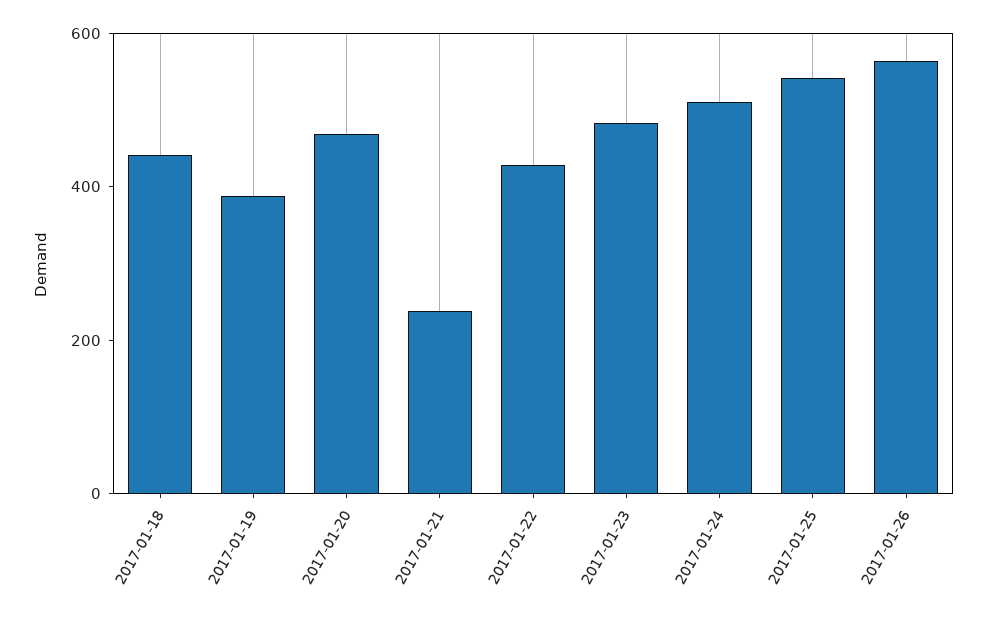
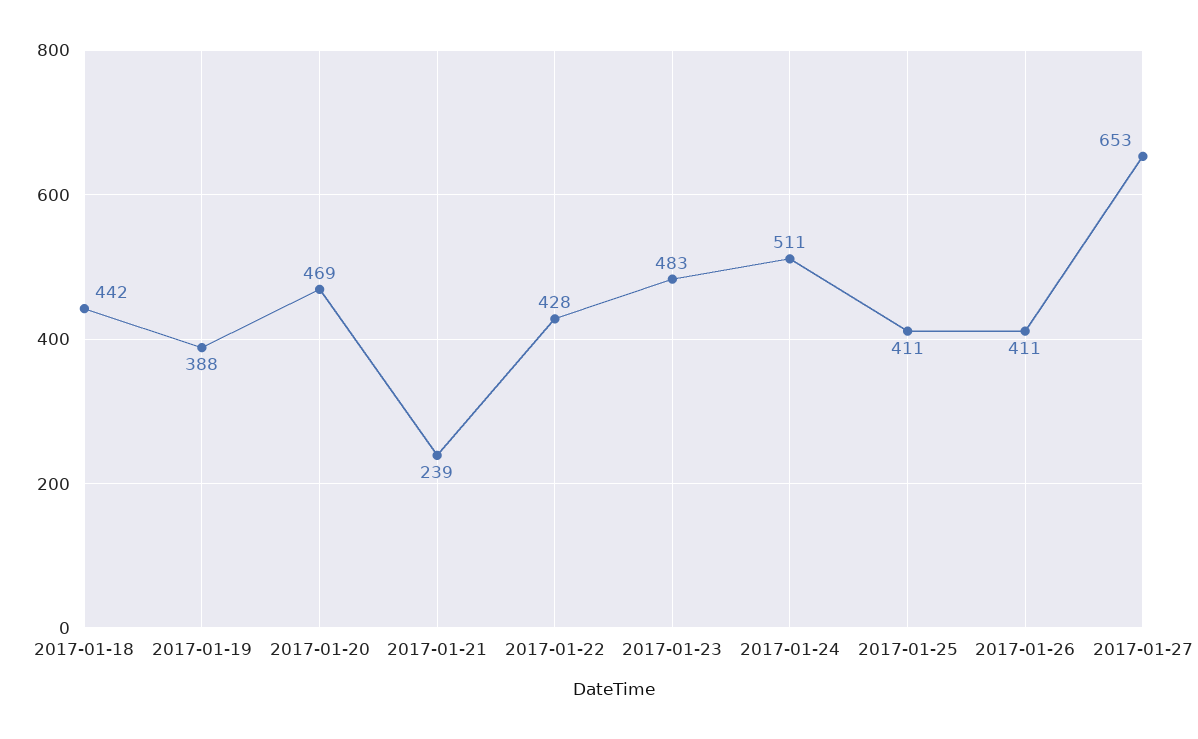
2017-01-25: 550 -> 411
2017-01-26: 550 -> 411
2017-01-27: none -> 653

